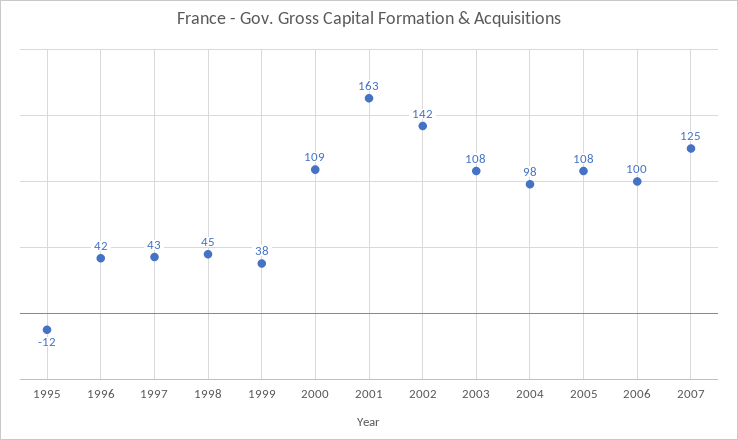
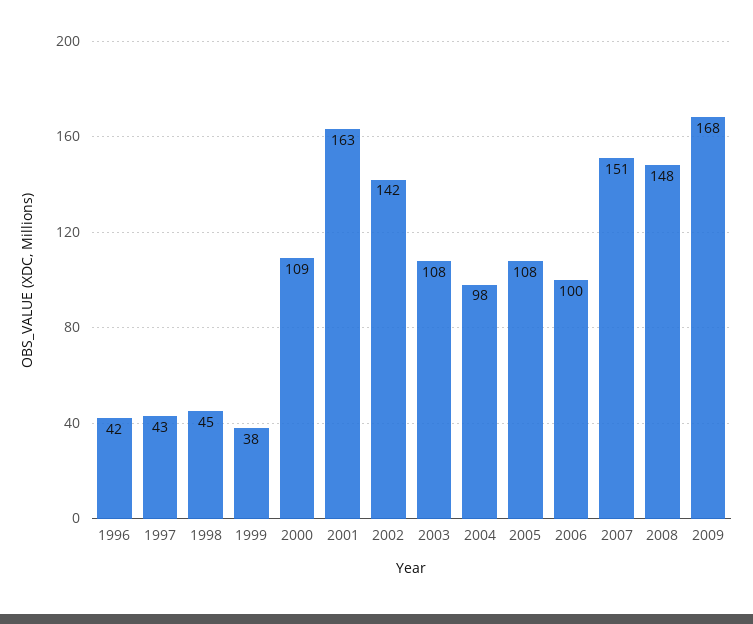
1995: -12 -> none
2007: 125 -> 151
2008: none -> 148
2009: none -> 168

